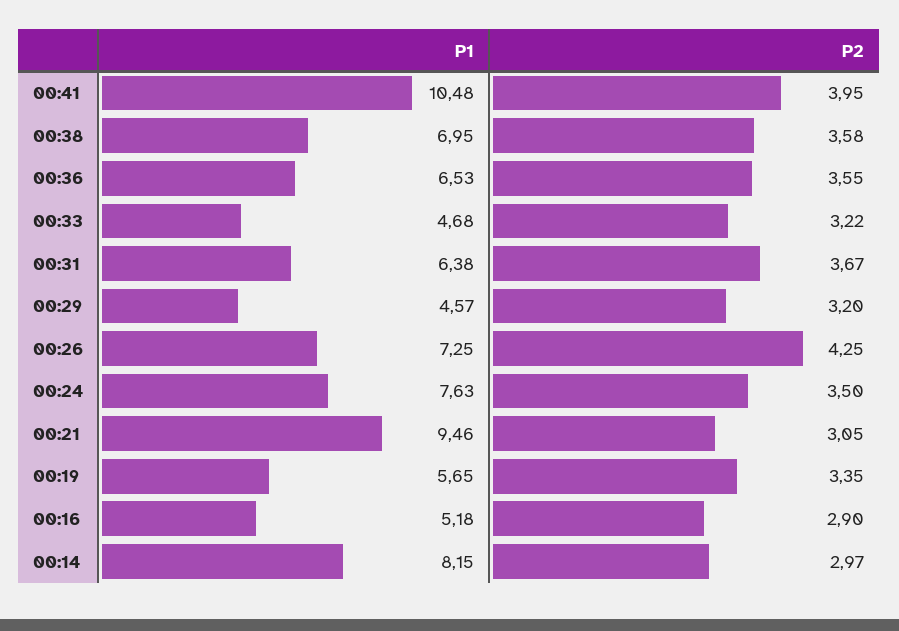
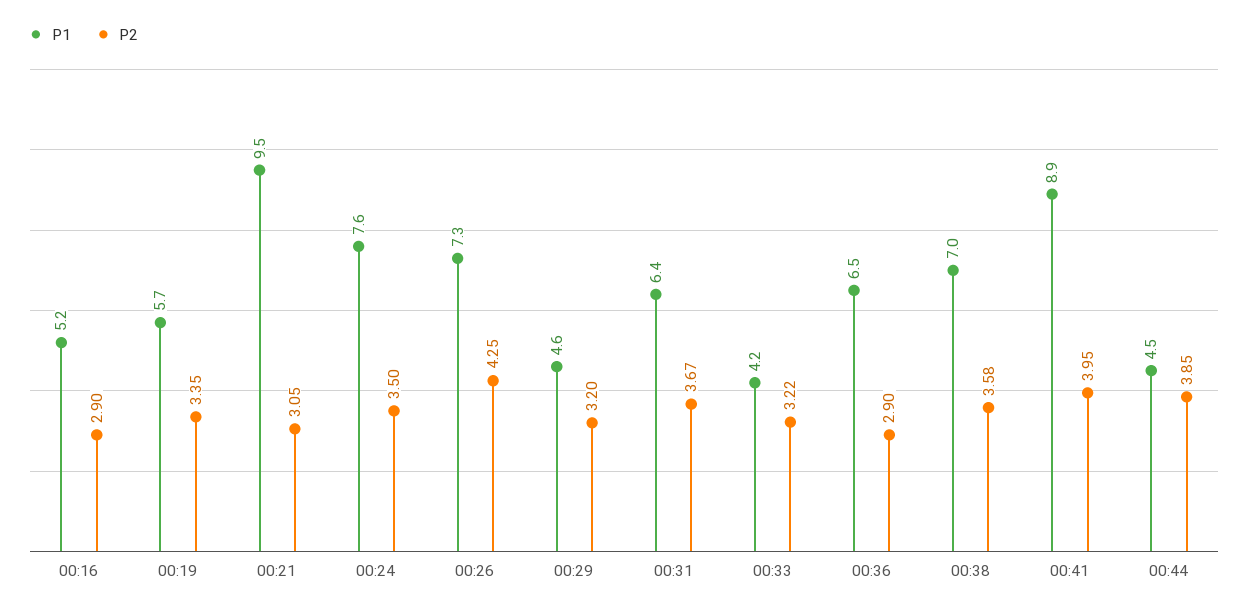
P1, 00:41: 10.48 -> 8.9
P2, 00:36: 3.55 -> 2.9
P1, 00:33: 4.68 -> 4.2
P1, 00:14: 8.15 -> none
P2, 00:14: 2.97 -> none
P1, 00:44: none -> 4.5
P2, 00:44: none -> 3.85

